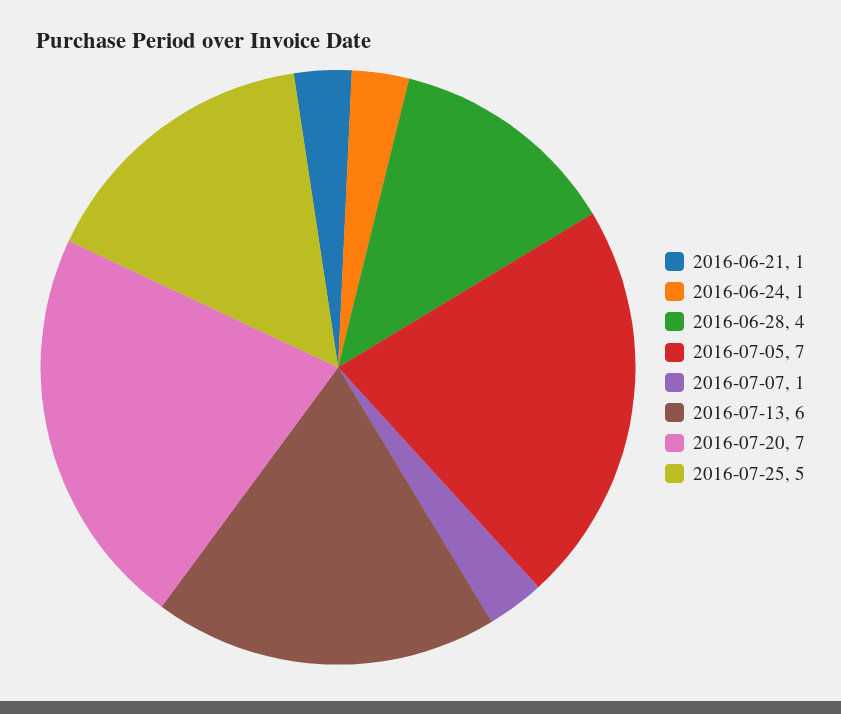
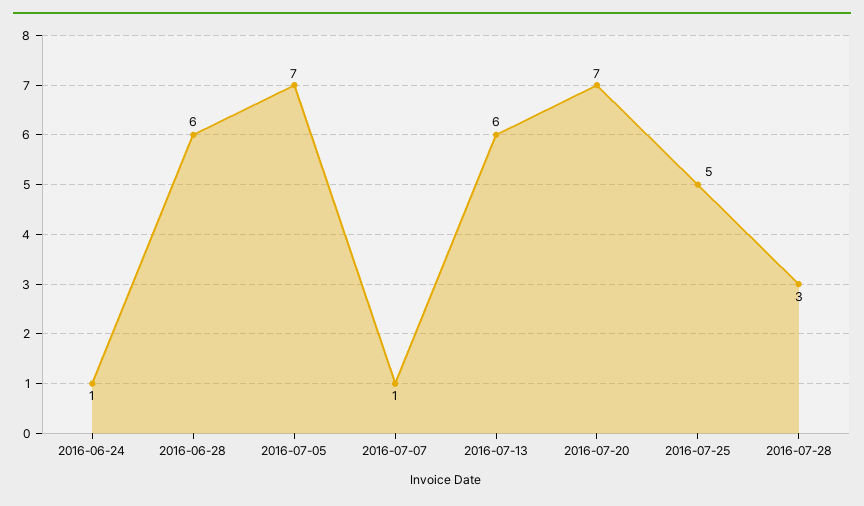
2016-06-21: 1 -> none
2016-06-28: 4 -> 6
2016-07-28: none -> 3

